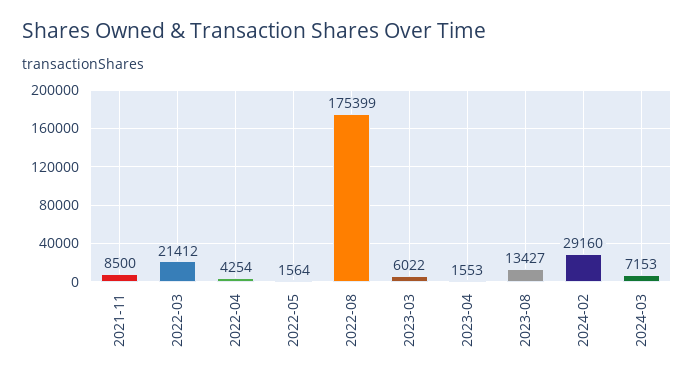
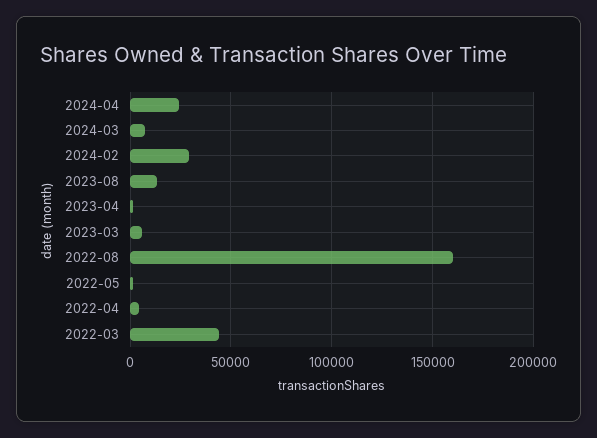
2021-11: 8500 -> none
2022-03: 21412 -> 45000
2022-08: 175399 -> 160000
2024-04: none -> 25000

